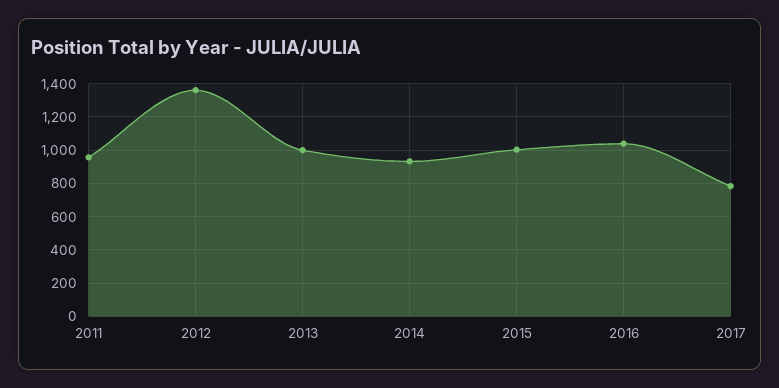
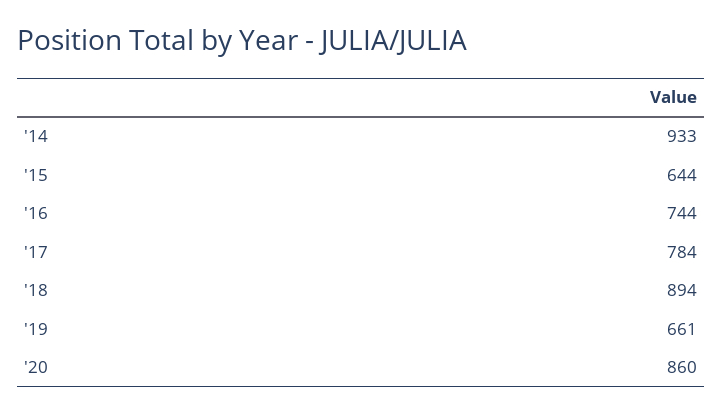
2011: 950 -> none
2012: 1350 -> none
2013: 1000 -> none
2015: 1000 -> 644
2016: 1050 -> 744
'18: none -> 894
'19: none -> 661
'20: none -> 860

